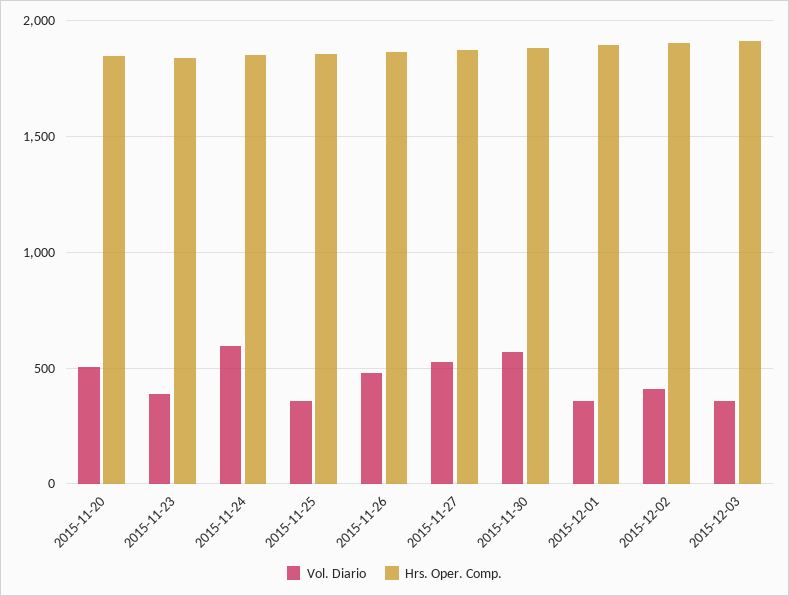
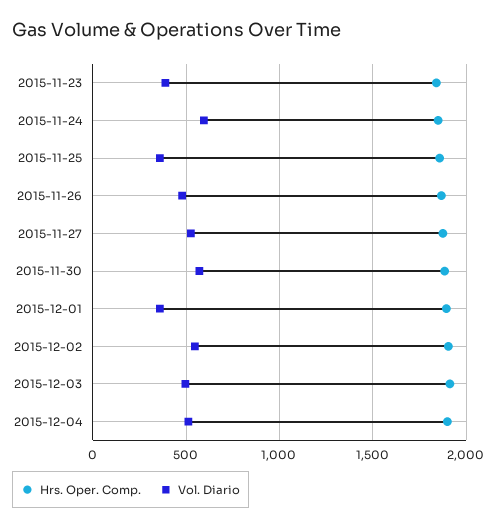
Vol. Diario, 2015-11-20: 500 -> none
Hrs. Oper. Comp., 2015-11-20: 1850 -> none
Vol. Diario, 2015-12-02: 400 -> 550
Vol. Diario, 2015-12-03: 350 -> 500
Hrs. Oper. Comp., 2015-12-04: none -> 1900
Vol. Diario, 2015-12-04: none -> 500

